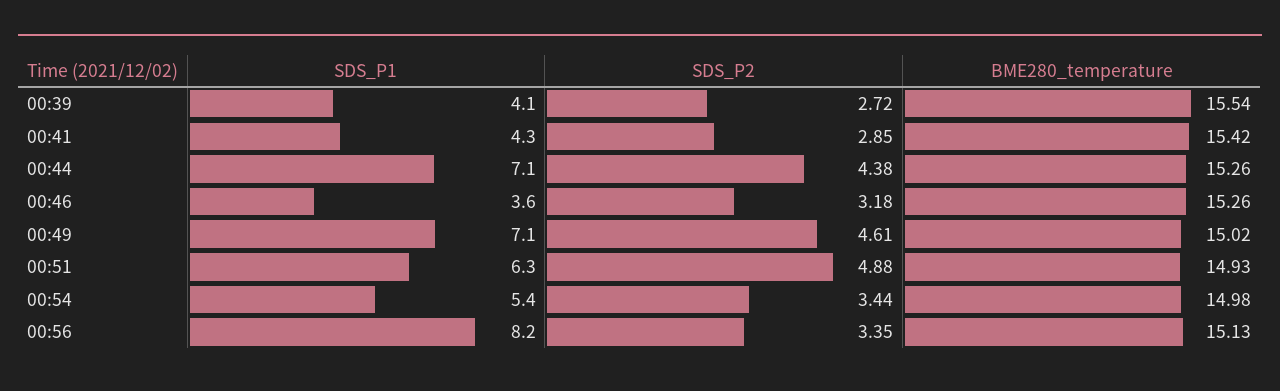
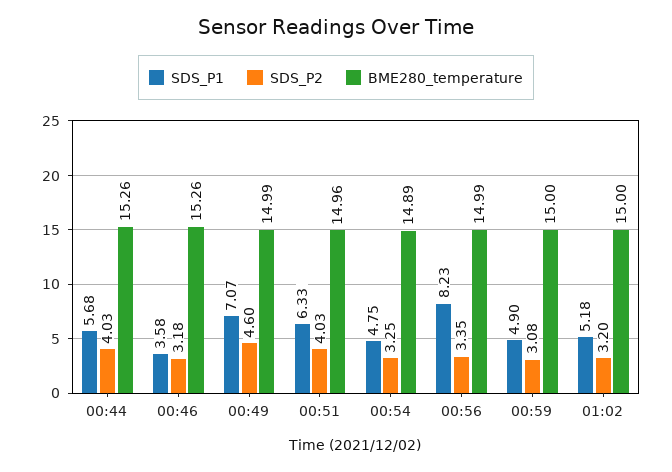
SDS_P1, 00:39: 4.1 -> none
SDS_P2, 00:39: 2.72 -> none
BME280_temperature, 00:39: 15.54 -> none
SDS_P1, 00:41: 4.3 -> none
SDS_P2, 00:41: 2.85 -> none
BME280_temperature, 00:41: 15.42 -> none
SDS_P1, 00:44: 7.1 -> 5.68
SDS_P2, 00:44: 4.38 -> 4.03
SDS_P2, 00:49: 4.61 -> 4.6
BME280_temperature, 00:49: 15.02 -> 14.99
SDS_P2, 00:51: 4.88 -> 4.03
BME280_temperature, 00:51: 14.93 -> 14.96
SDS_P1, 00:54: 5.4 -> 4.75
SDS_P2, 00:54: 3.44 -> 3.25
BME280_temperature, 00:54: 14.98 -> 14.89
BME280_temperature, 00:56: 15.13 -> 14.99
SDS_P1, 00:59: none -> 4.9
SDS_P2, 00:59: none -> 3.08
BME280_temperature, 00:59: none -> 15
SDS_P1, 01:02: none -> 5.18
SDS_P2, 01:02: none -> 3.2
BME280_temperature, 01:02: none -> 15

